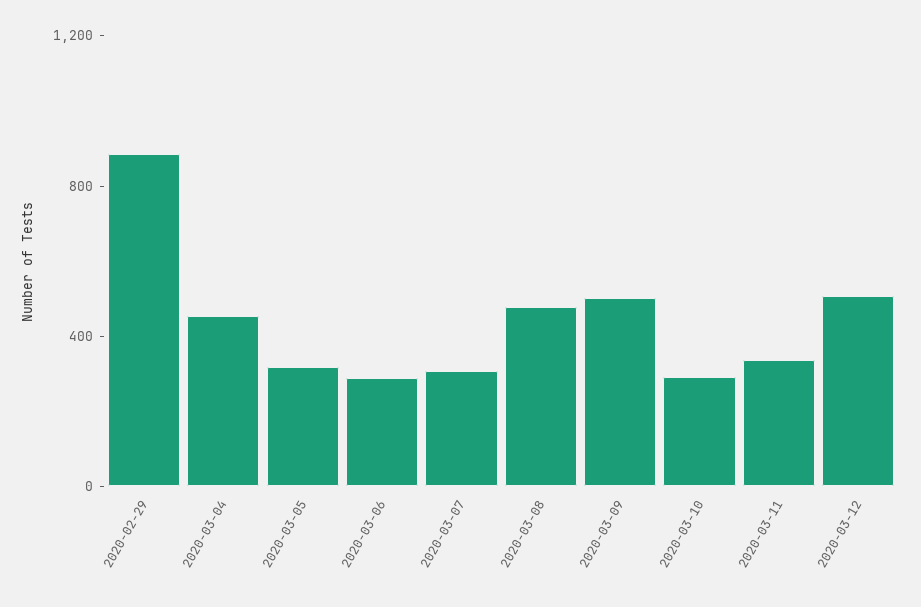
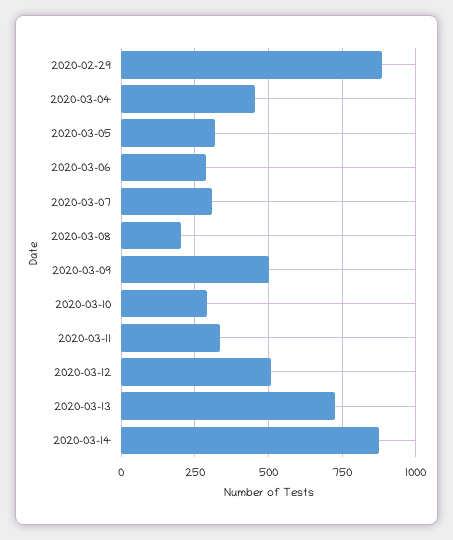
2020-03-08: 500 -> 200
2020-03-13: none -> 725
2020-03-14: none -> 875

